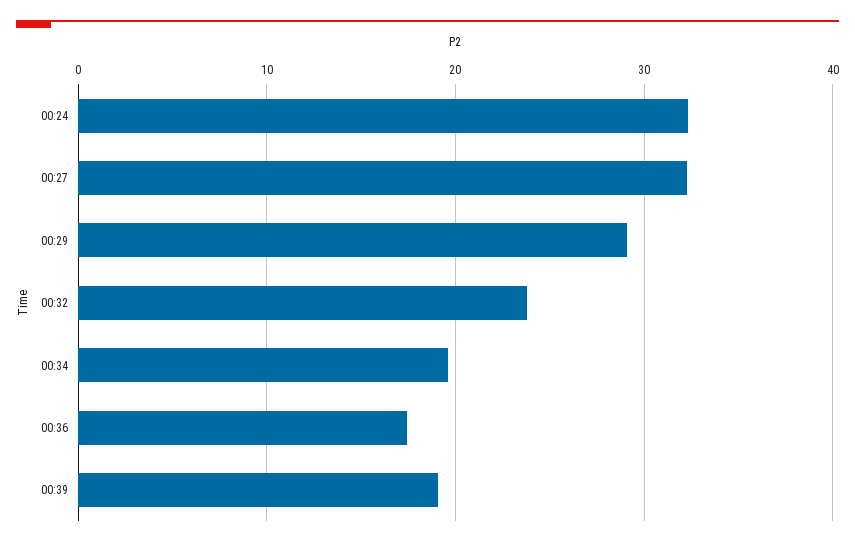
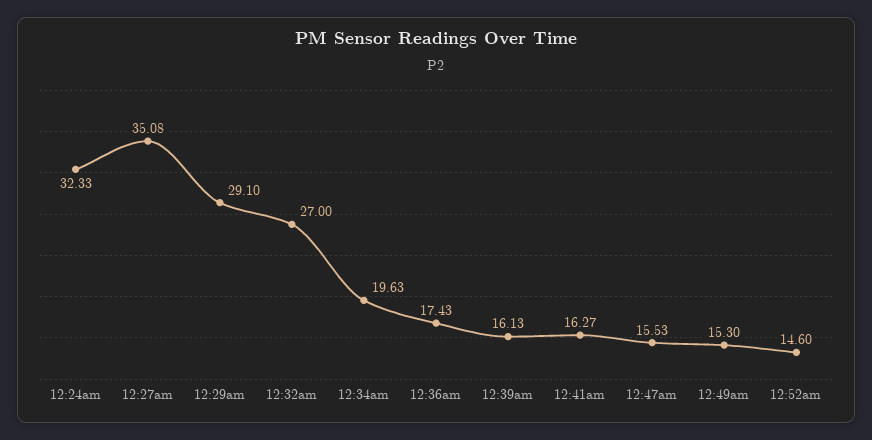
00:27: 32 -> 35.08
00:32: 24 -> 27
00:39: 19 -> 16.13
12:41am: none -> 16.27
12:47am: none -> 15.53
12:49am: none -> 15.3
12:52am: none -> 14.6

